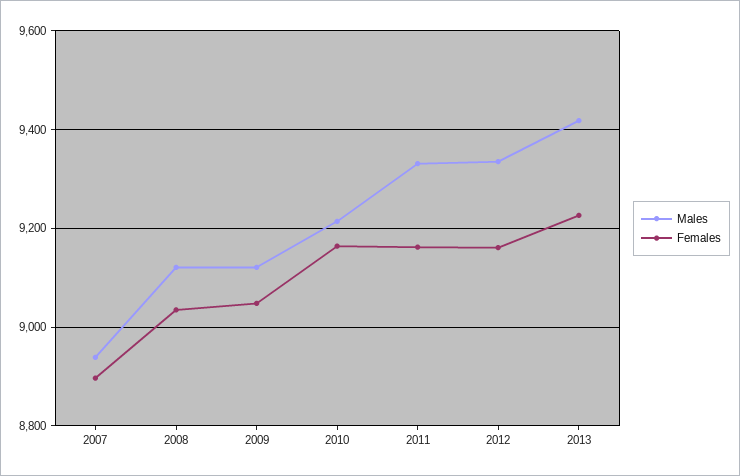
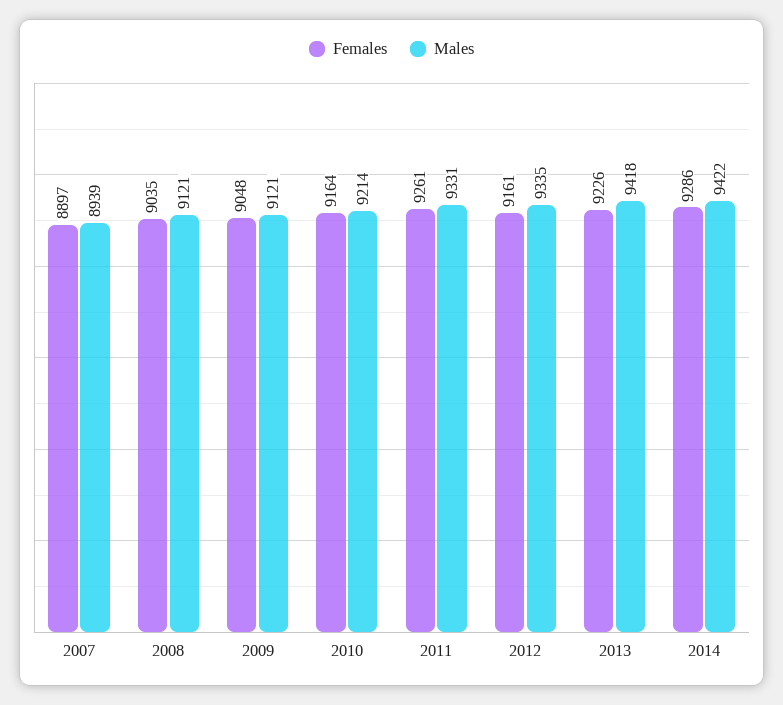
Females, 2011: 9160 -> 9261
Females, 2014: none -> 9286
Males, 2014: none -> 9422

